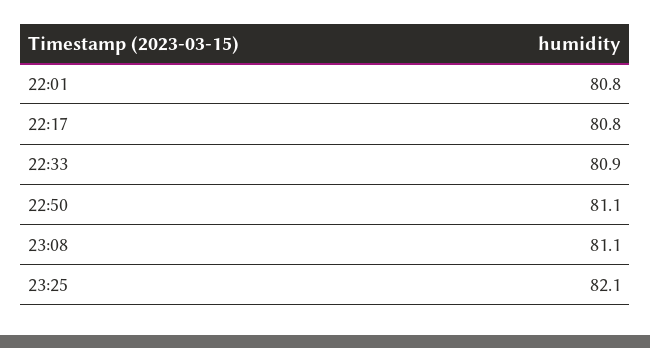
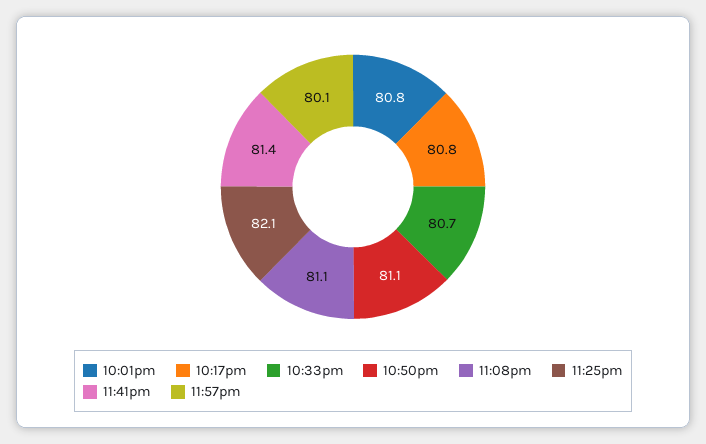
22:33: 80.9 -> 80.7
11:41pm: none -> 81.4
11:57pm: none -> 80.1

